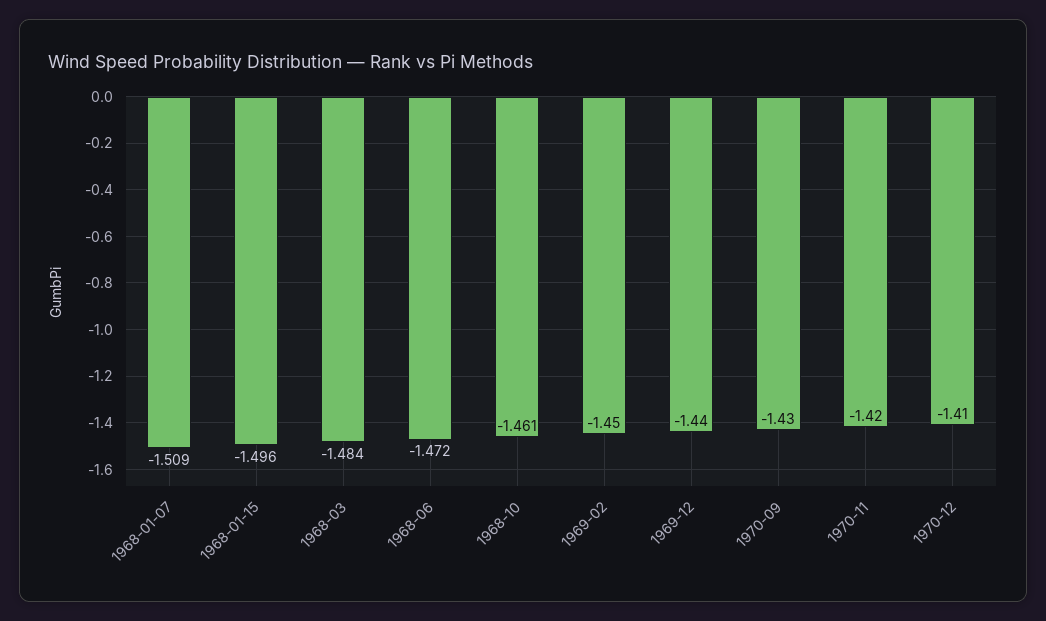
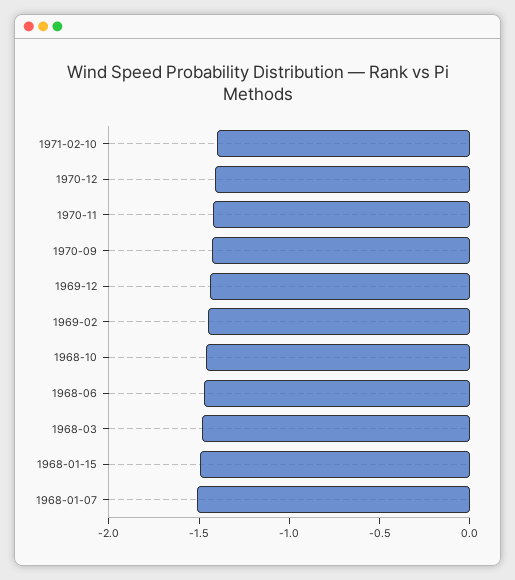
1971-02-10: none -> -1.4

